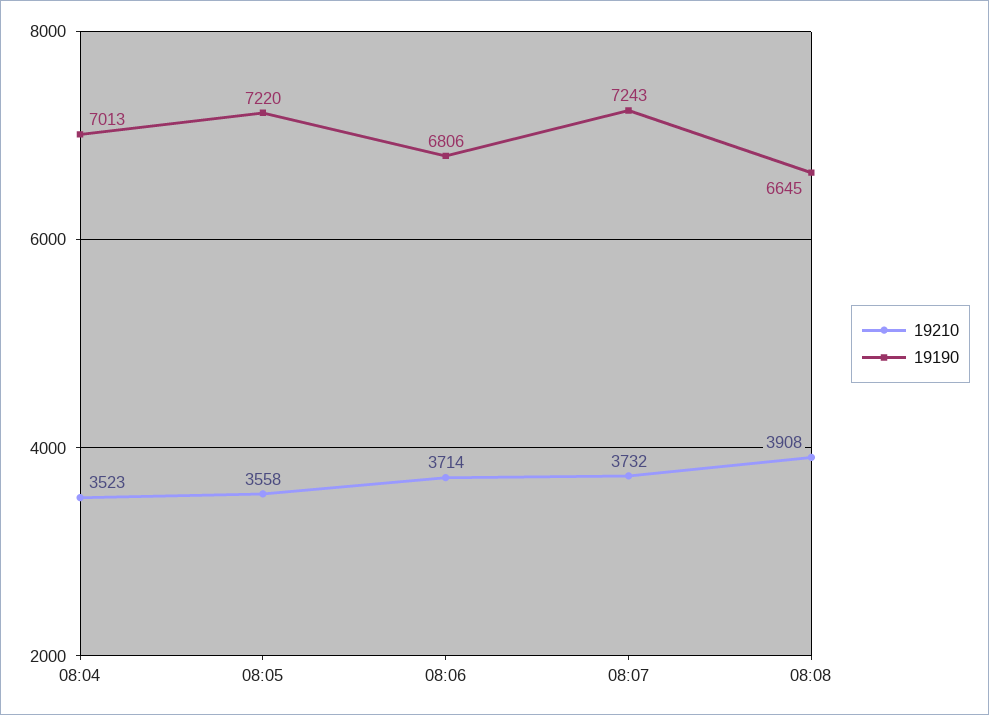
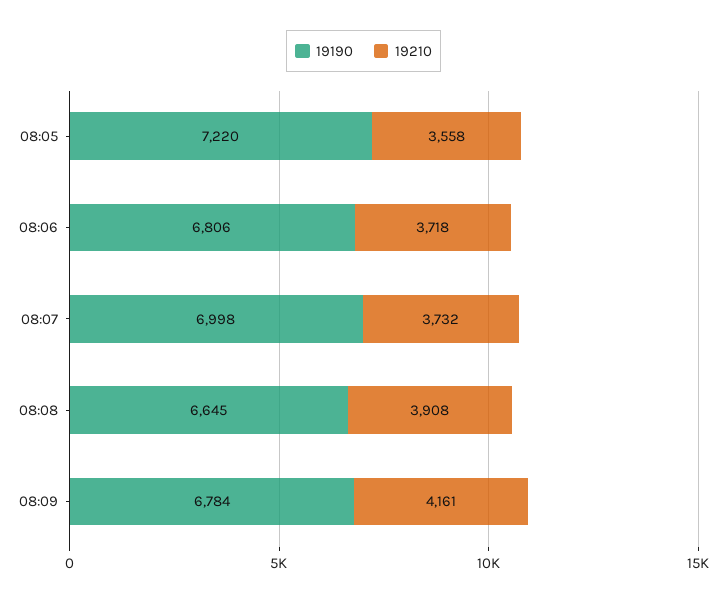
19210, 08:04: 3523 -> none
19190, 08:04: 7013 -> none
19210, 08:06: 3714 -> 3718
19190, 08:07: 7243 -> 6998
19190, 08:09: none -> 6784
19210, 08:09: none -> 4161

